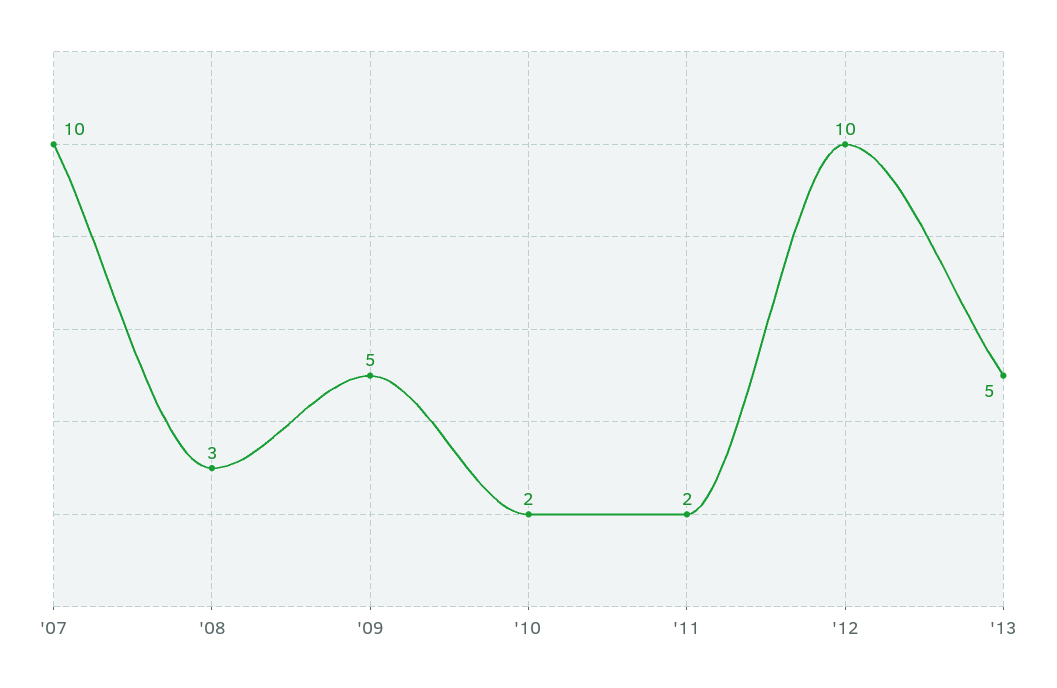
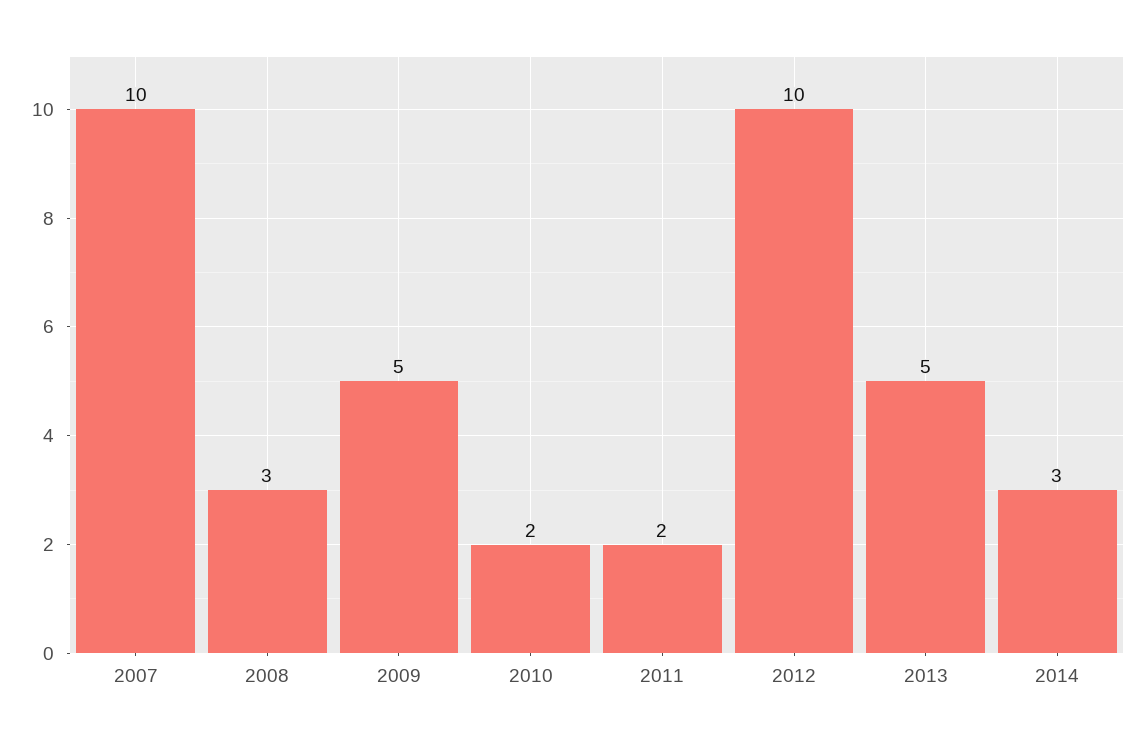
2014: none -> 3

